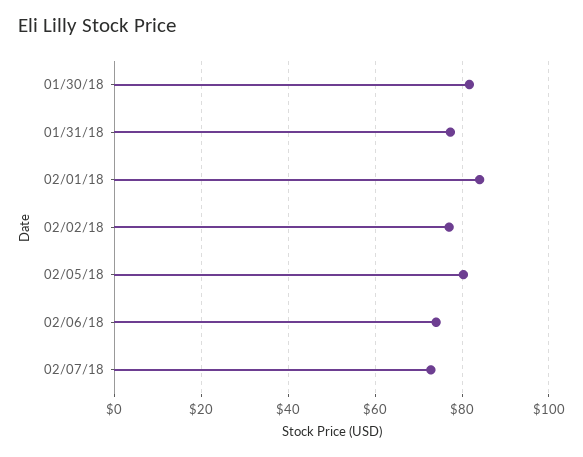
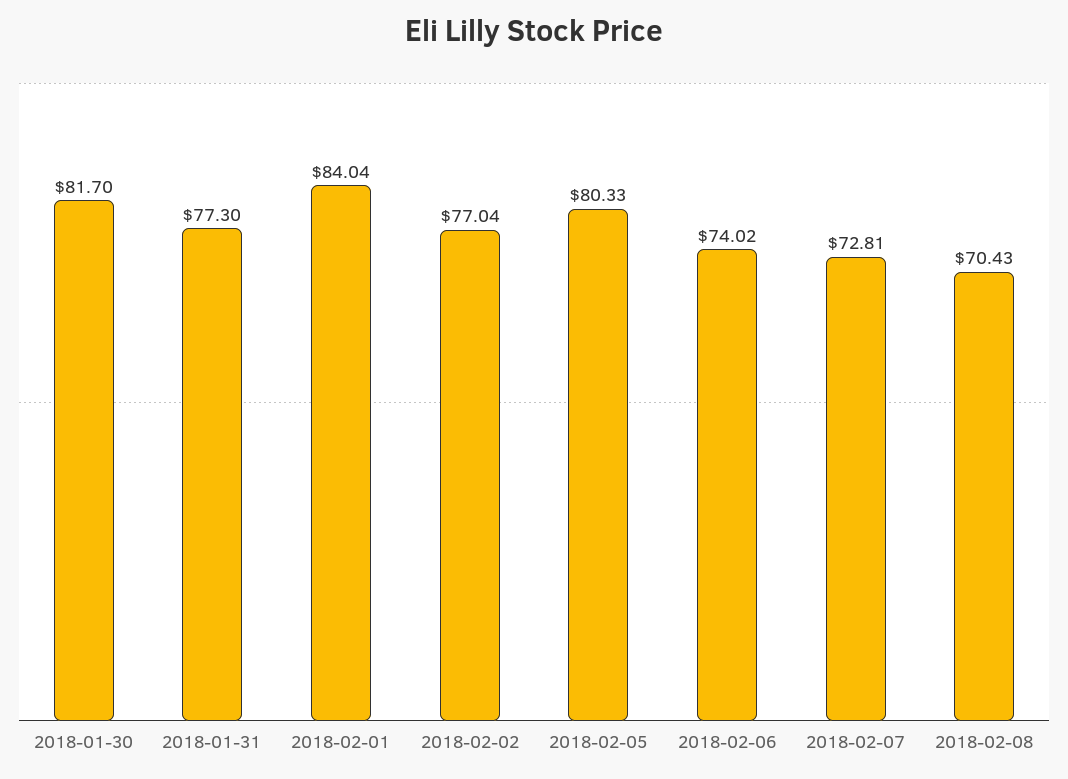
2018-02-08: none -> 70.43

